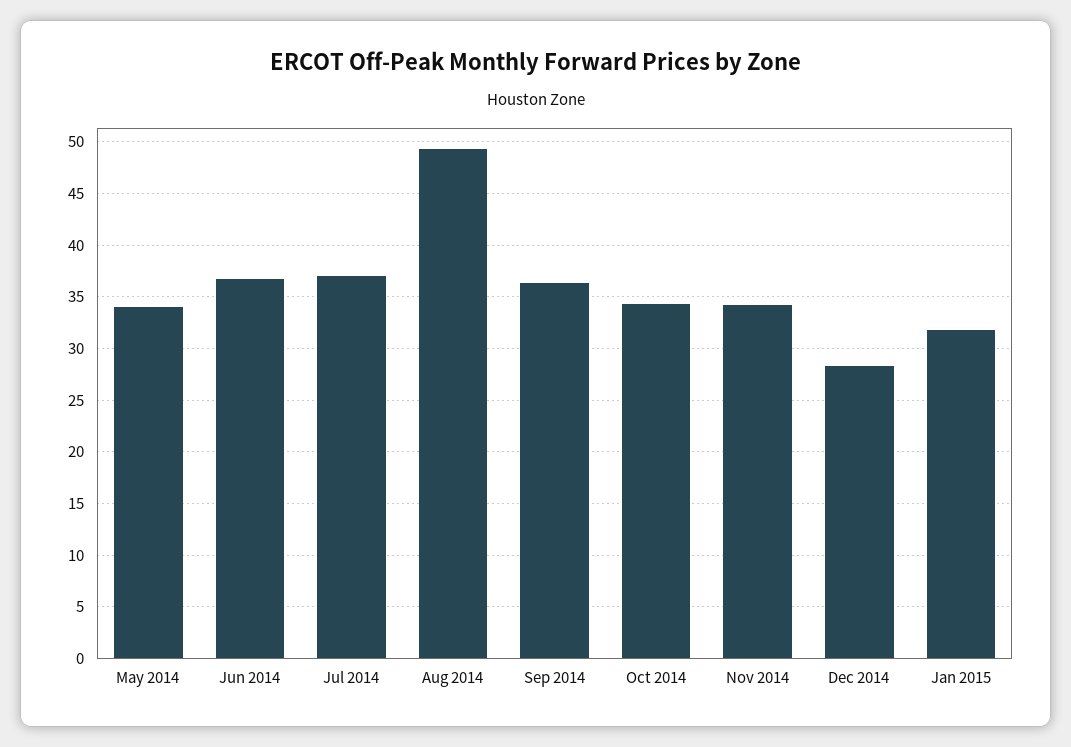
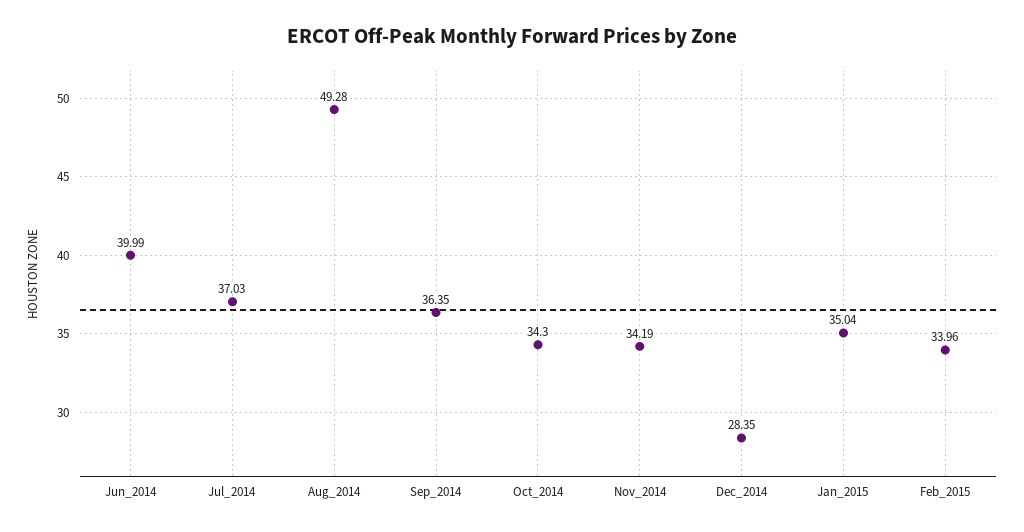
May 2014: 34 -> none
Jun 2014: 37 -> 39.99
Jan 2015: 32 -> 35.04
Feb_2015: none -> 33.96

